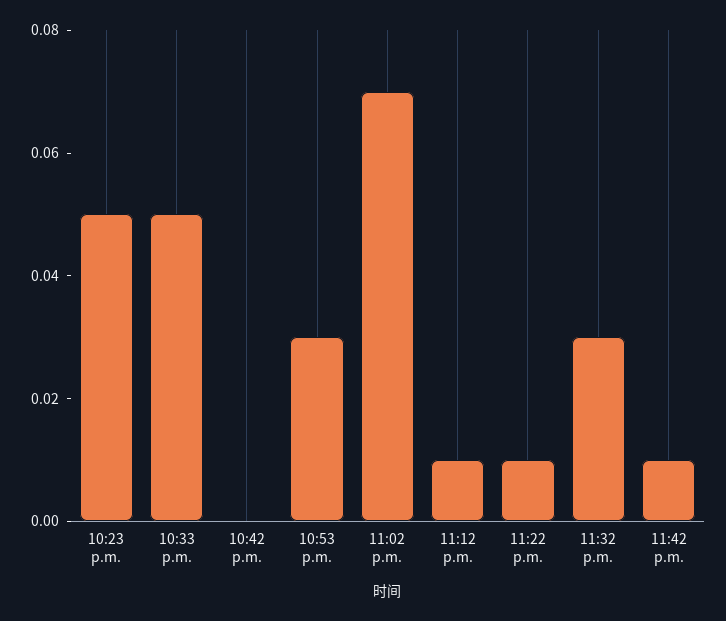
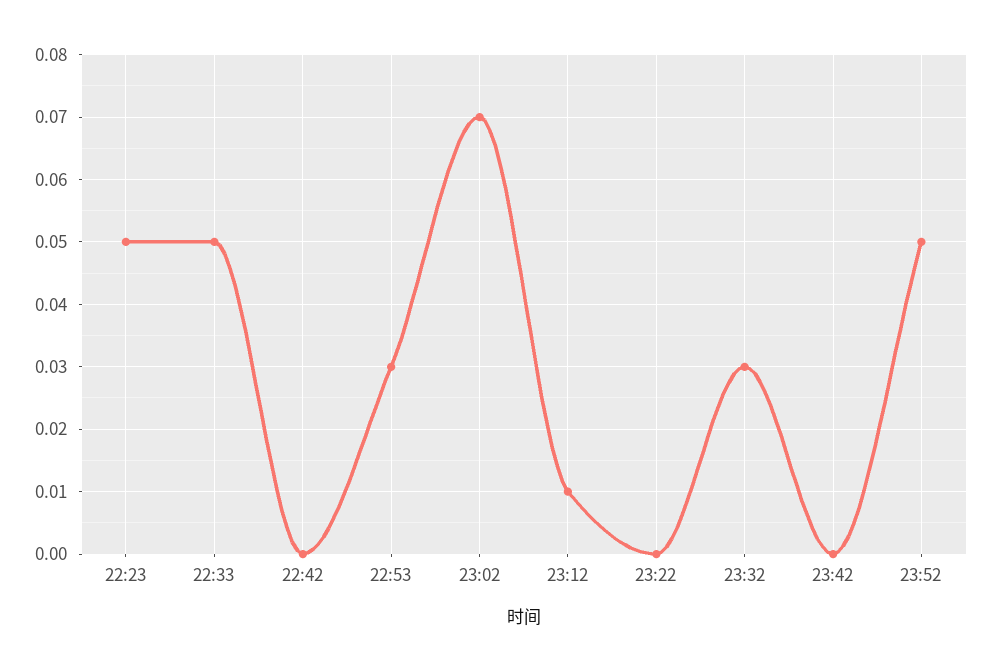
11:22 p.m.: 0.01 -> 0
11:42 p.m.: 0.01 -> 0
23:52: none -> 0.05

